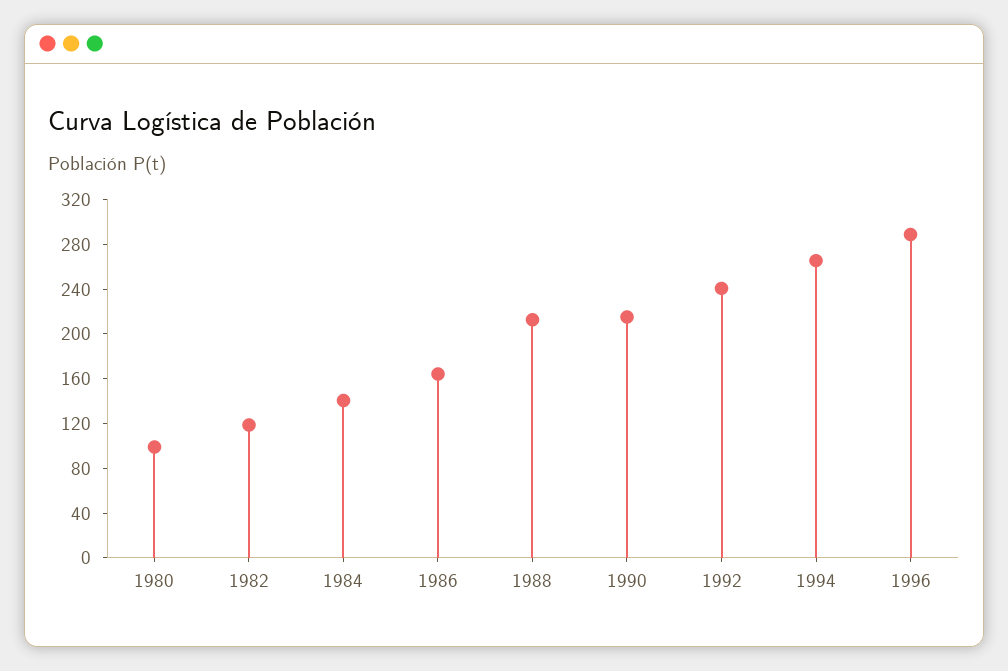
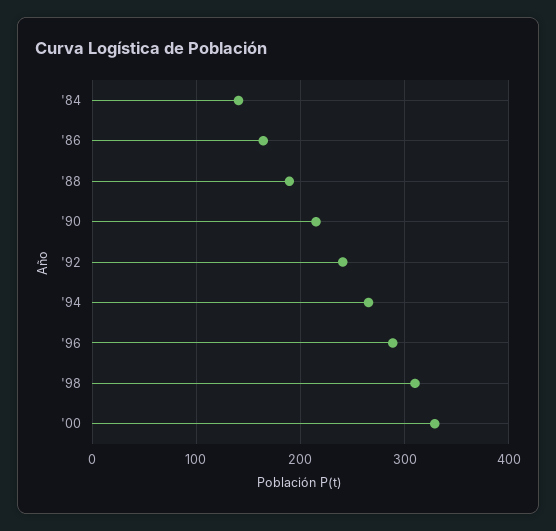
1980: 100 -> none
1982: 120 -> none
1988: 210 -> 190
'98: none -> 310
'00: none -> 330

